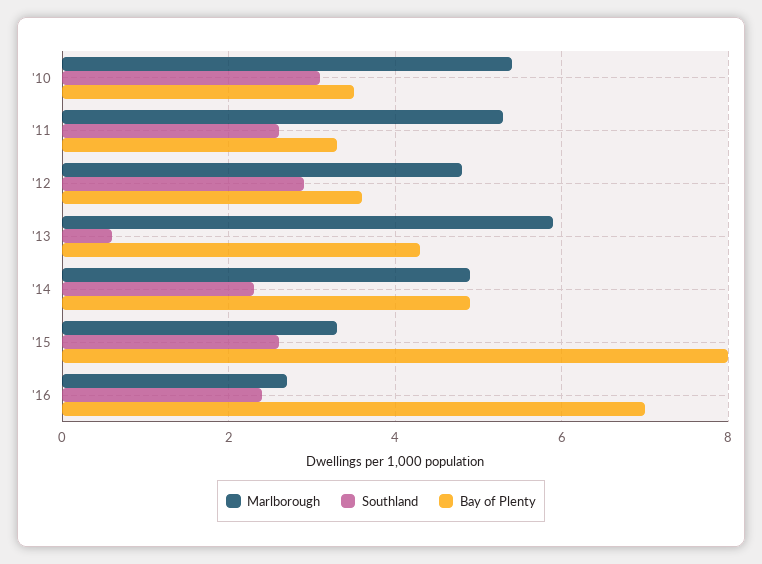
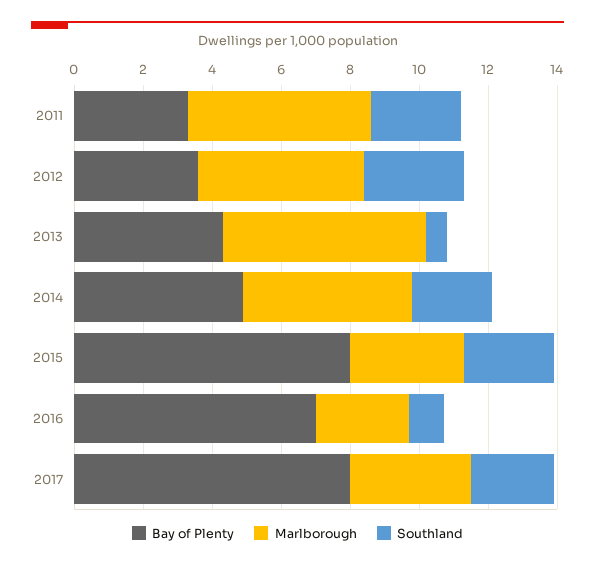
Marlborough, '10: 5.5 -> none
Southland, '10: 3 -> none
Bay of Plenty, '10: 3.5 -> none
Southland, '16: 2.5 -> 1
Bay of Plenty, 2017: none -> 8
Marlborough, 2017: none -> 3.5
Southland, 2017: none -> 2.5

